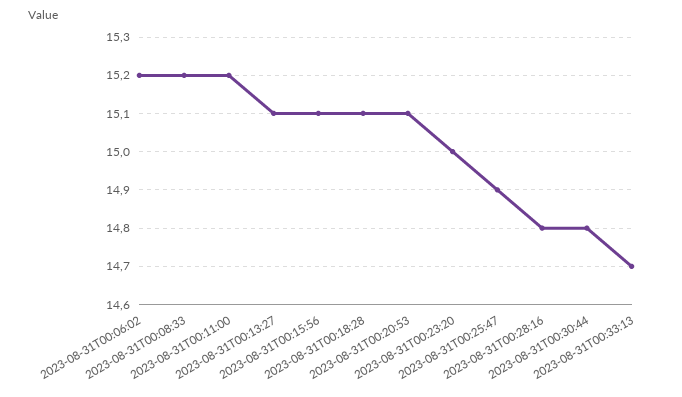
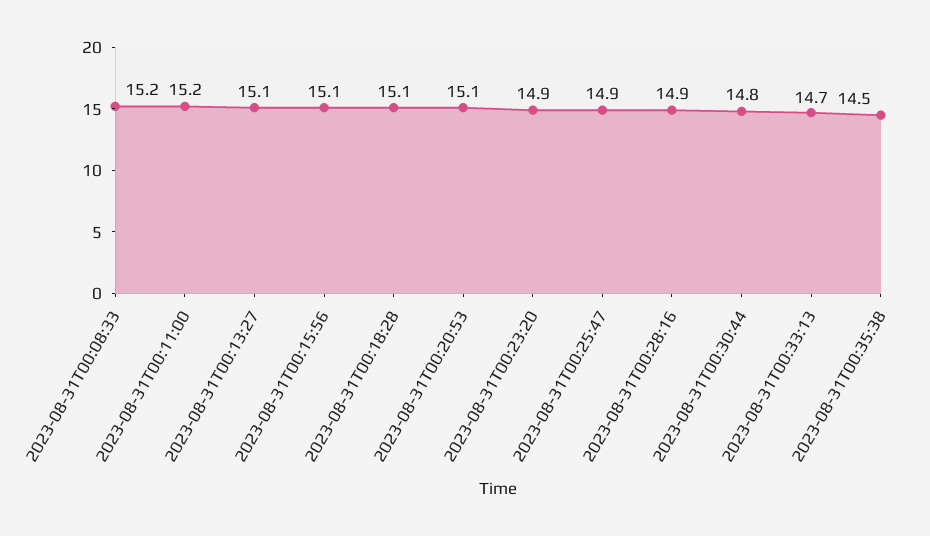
2023-08-31T00:06:02: 15.2 -> none
2023-08-31T00:23:20: 15 -> 14.9
2023-08-31T00:28:16: 14.8 -> 14.9
2023-08-31T00:35:38: none -> 14.5

